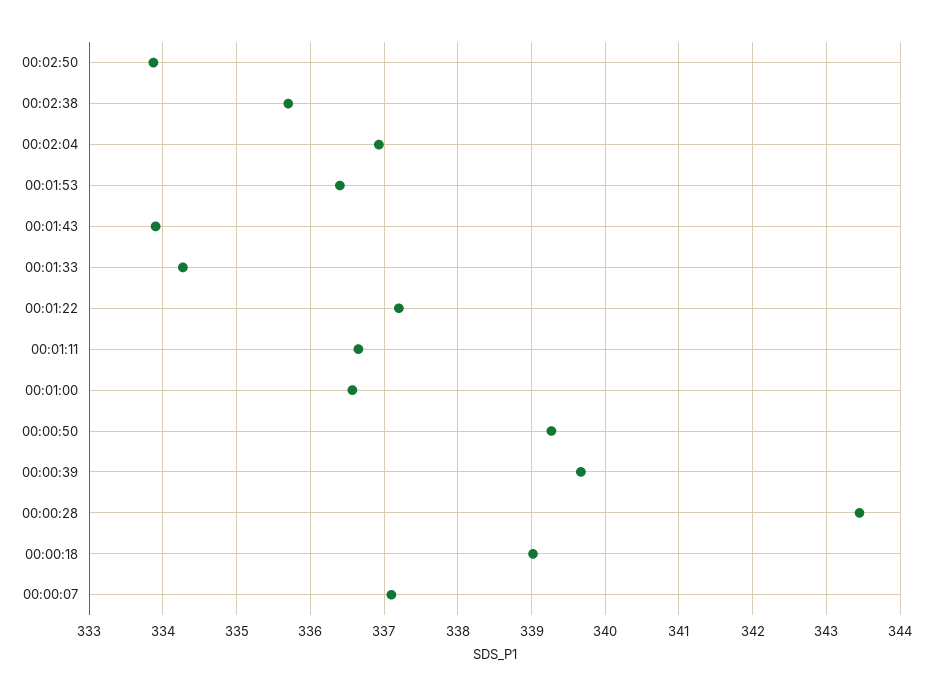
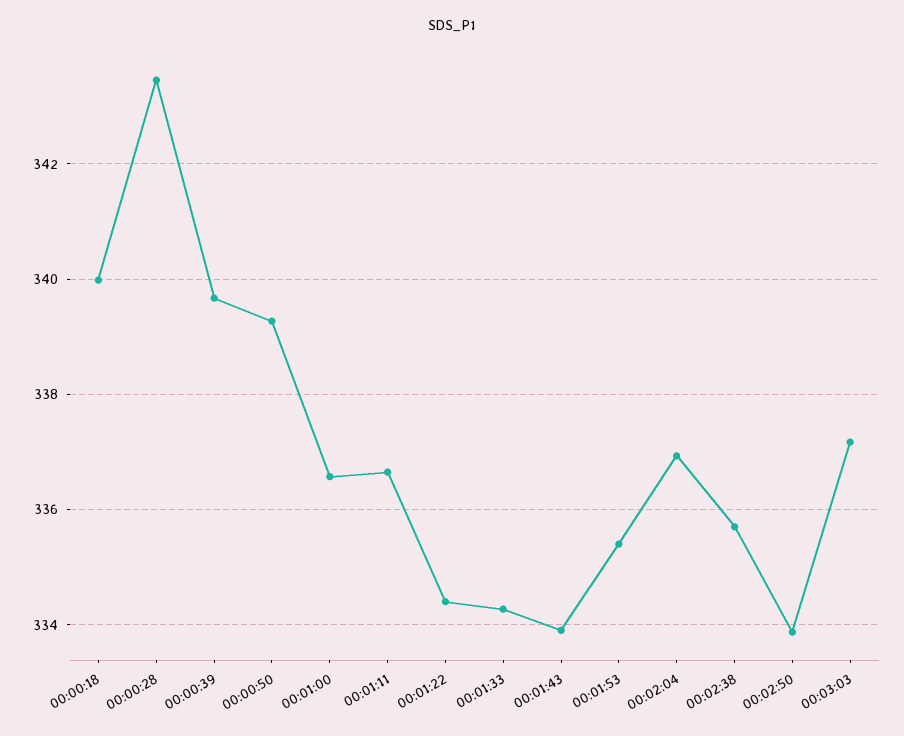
00:01:53: 336.4 -> 335.4
00:01:22: 337.2 -> 334.4
00:00:18: 339 -> 340
00:00:07: 337.1 -> none
00:03:03: none -> 337.2

